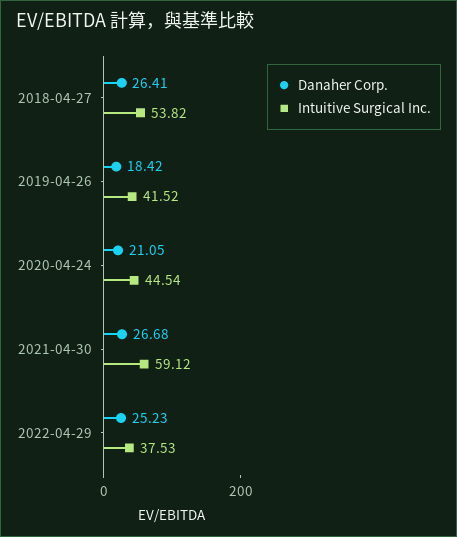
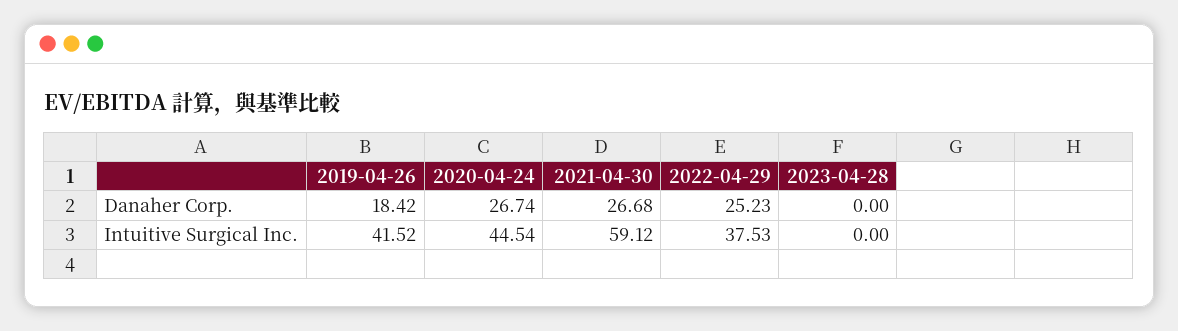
Danaher Corp., 2018-04-27: 26.41 -> none
Intuitive Surgical Inc., 2018-04-27: 53.82 -> none
Danaher Corp., 2020-04-24: 21.05 -> 26.74
Danaher Corp., 2023-04-28: none -> 0
Intuitive Surgical Inc., 2023-04-28: none -> 0

